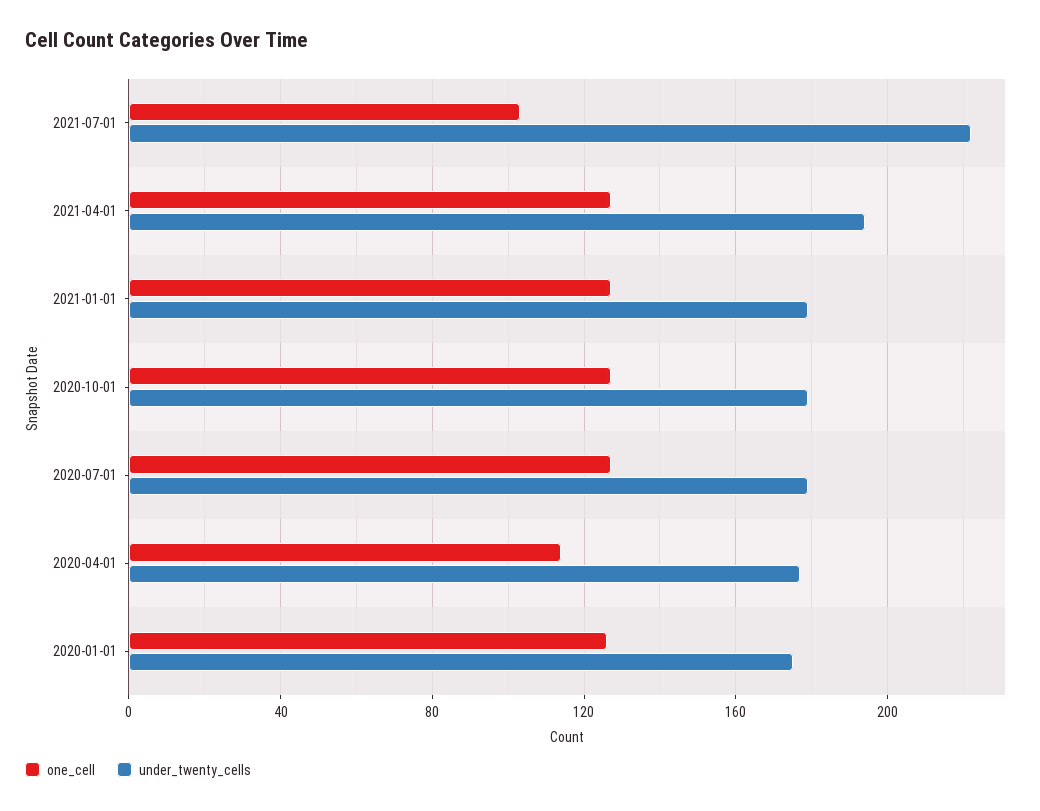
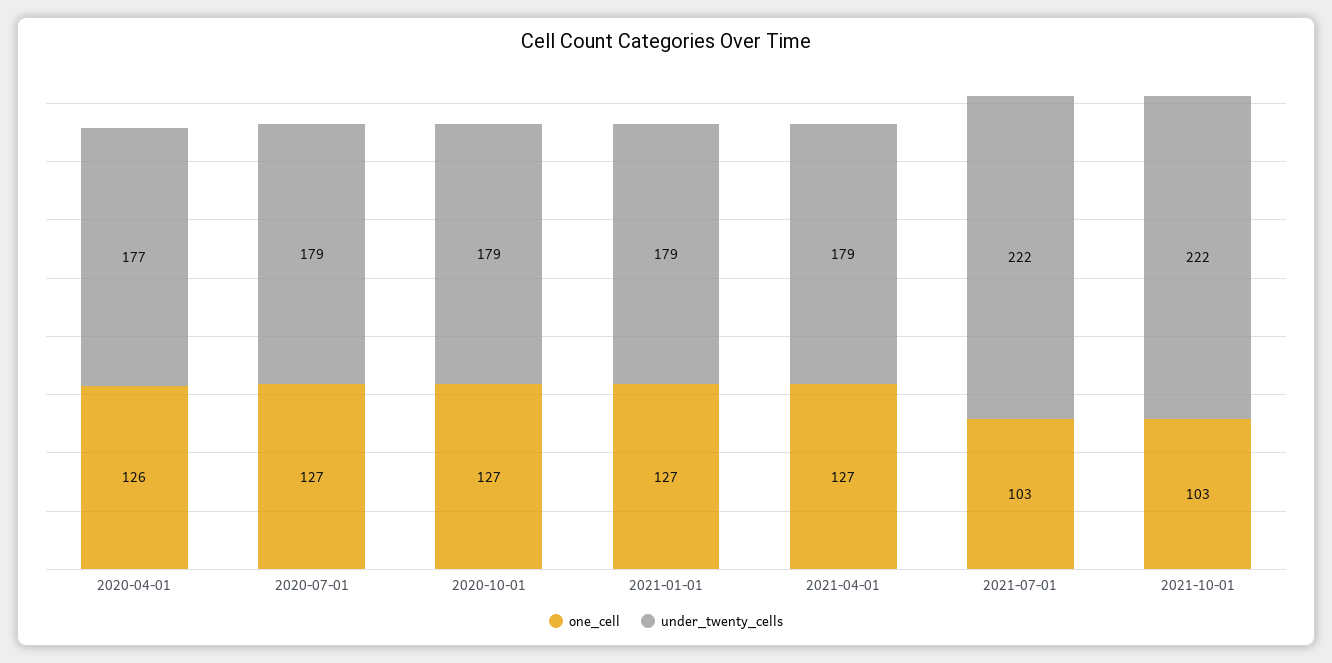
under_twenty_cells, 2021-04-01: 195 -> 179
one_cell, 2020-04-01: 115 -> 126
one_cell, 2020-01-01: 125 -> none
under_twenty_cells, 2020-01-01: 175 -> none
one_cell, 2021-10-01: none -> 103
under_twenty_cells, 2021-10-01: none -> 222

